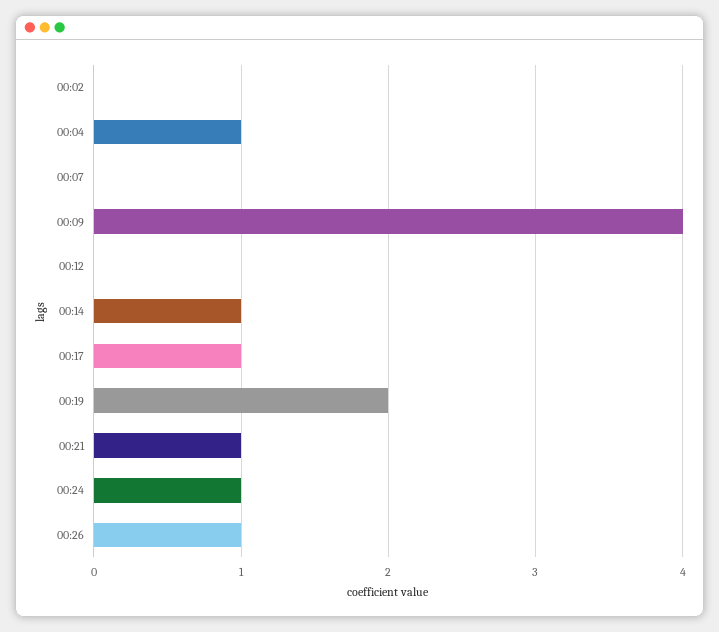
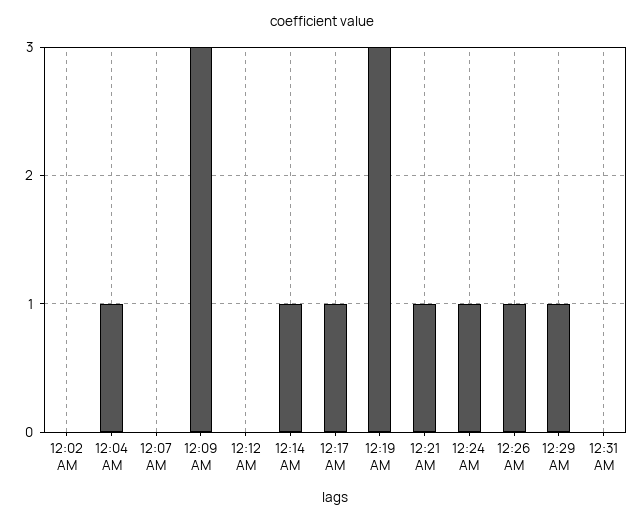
00:09: 4 -> 3
00:19: 2 -> 3
12:29 AM: none -> 1
12:31 AM: none -> 0

